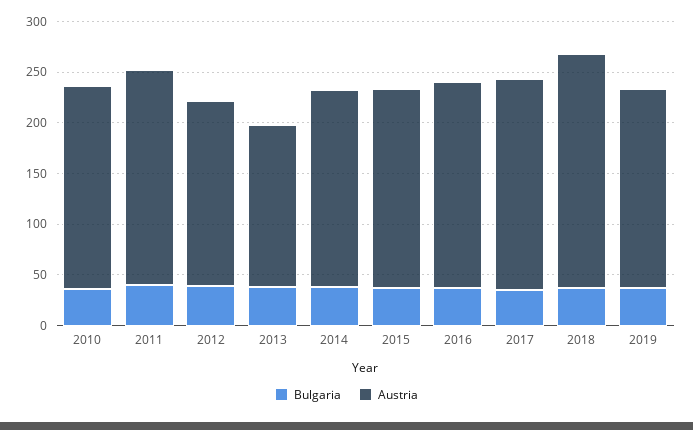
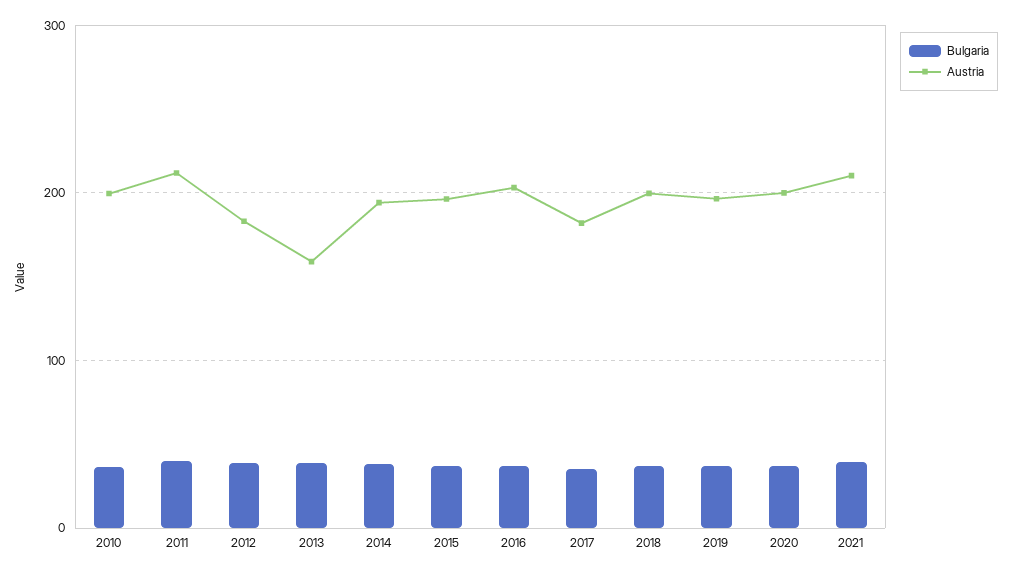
Austria, 2017: 210 -> 180
Austria, 2018: 230 -> 200
Bulgaria, 2020: none -> 40
Austria, 2020: none -> 200
Bulgaria, 2021: none -> 40
Austria, 2021: none -> 210

